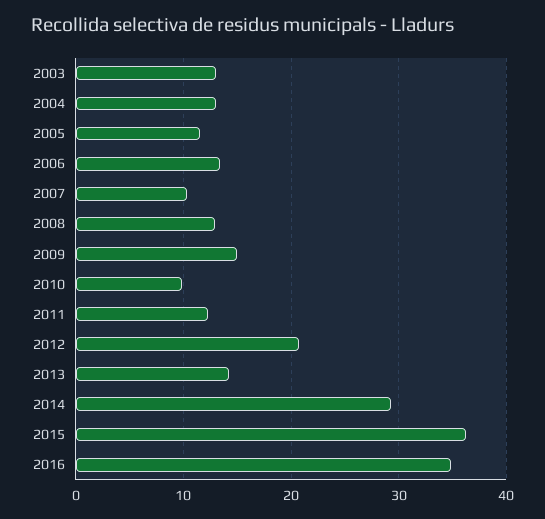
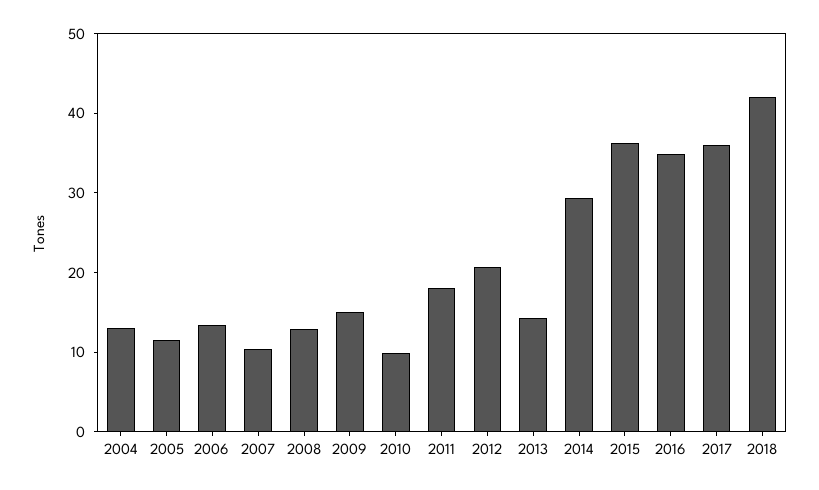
2003: 13 -> none
2011: 12 -> 18
2017: none -> 36
2018: none -> 42

